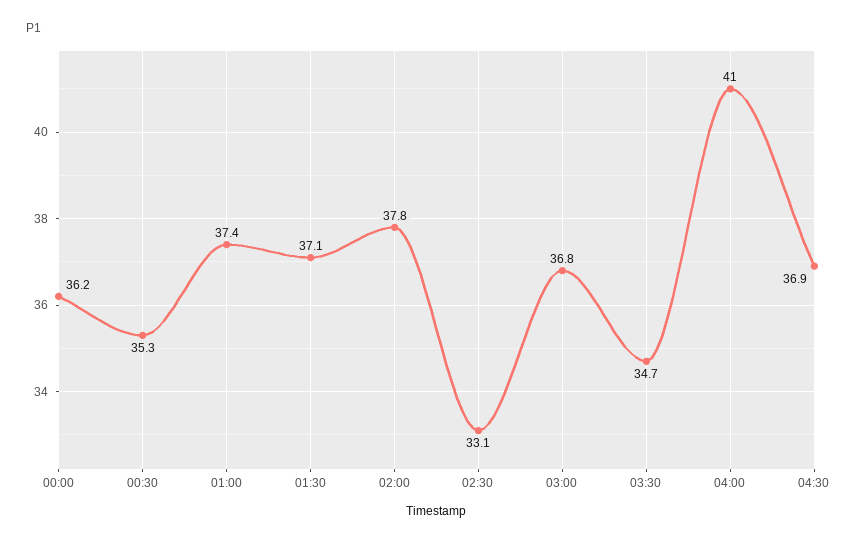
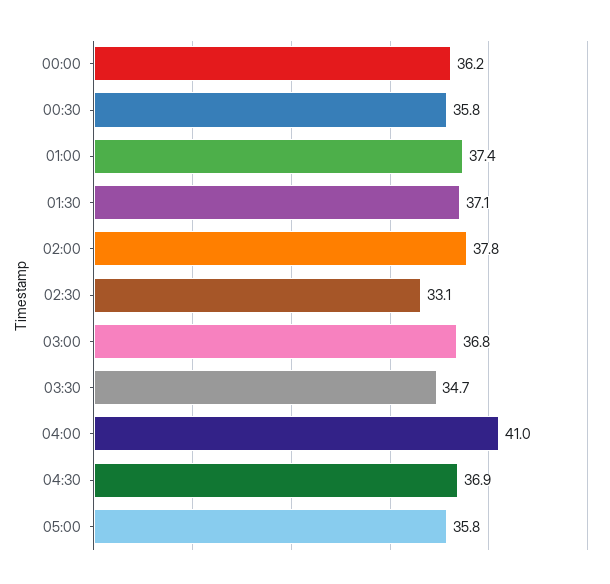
00:30: 35.3 -> 35.8
05:00: none -> 35.8

